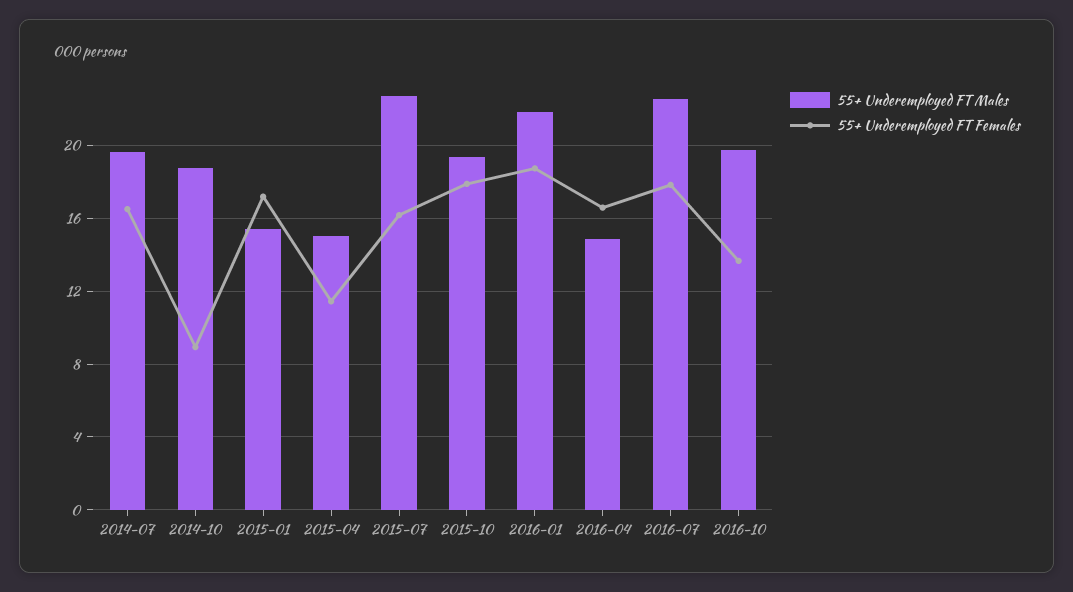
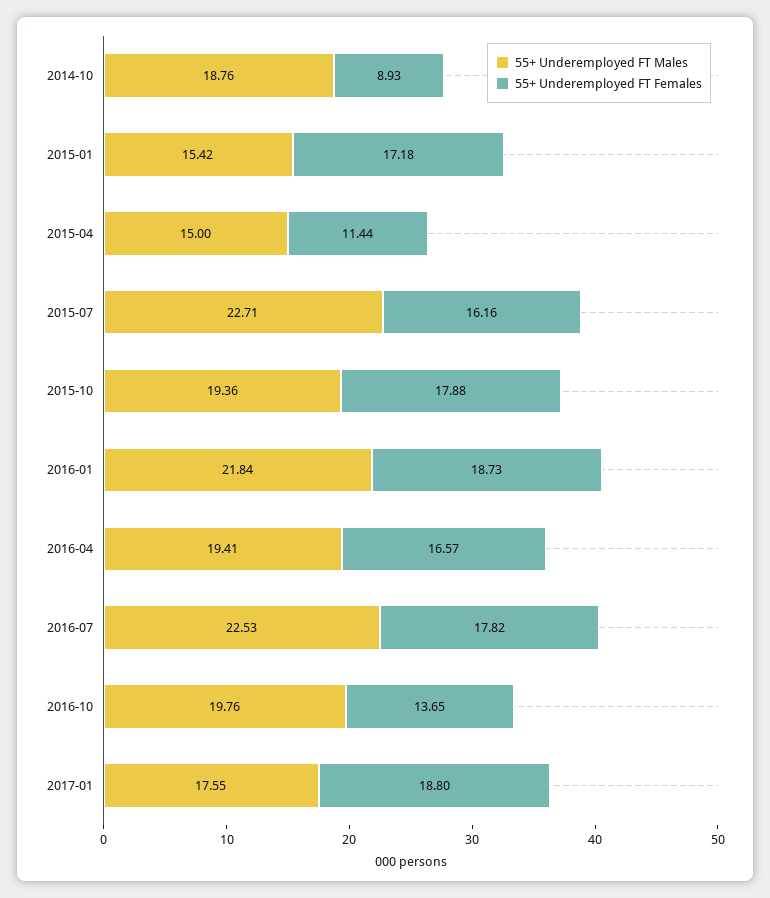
55+ Underemployed FT Males, 2014-07: 19.5 -> none
55+ Underemployed FT Females, 2014-07: 16.5 -> none
55+ Underemployed FT Males, 2016-04: 15 -> 19.41
55+ Underemployed FT Males, 2017-01: none -> 17.55
55+ Underemployed FT Females, 2017-01: none -> 18.8

